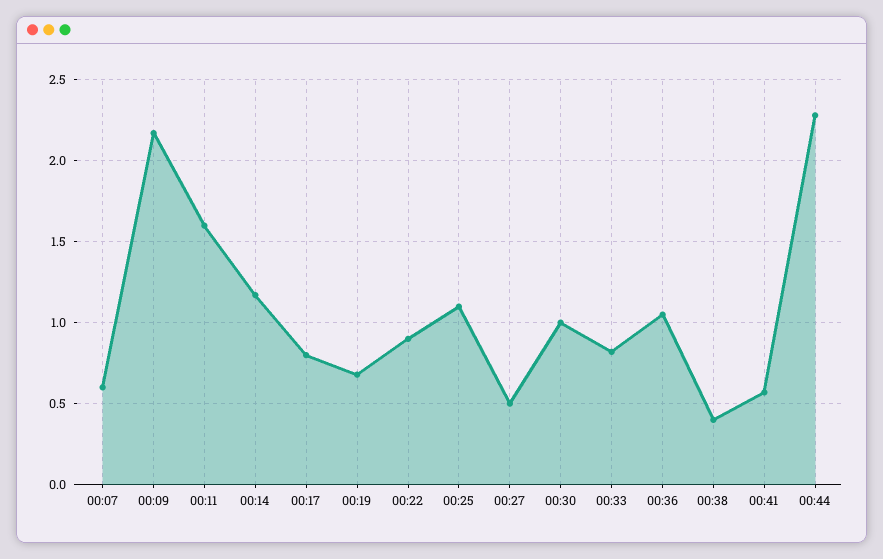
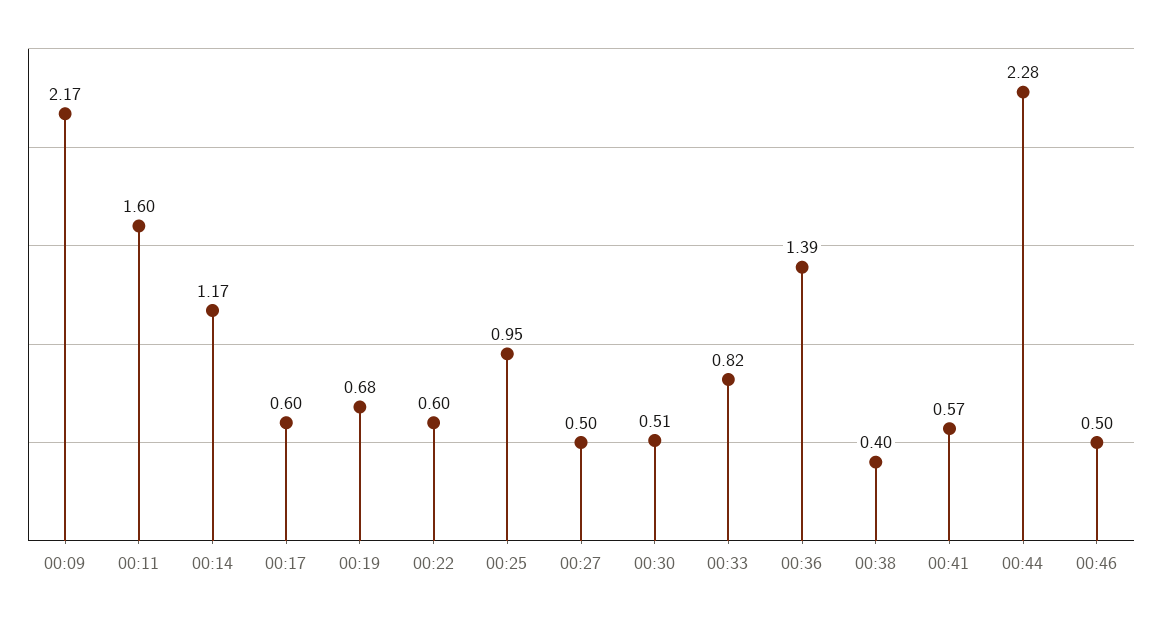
00:07: 0.6 -> none
00:17: 0.8 -> 0.6
00:22: 0.9 -> 0.6
00:25: 1.1 -> 0.95
00:30: 1 -> 0.51
00:36: 1.05 -> 1.39
00:46: none -> 0.5

